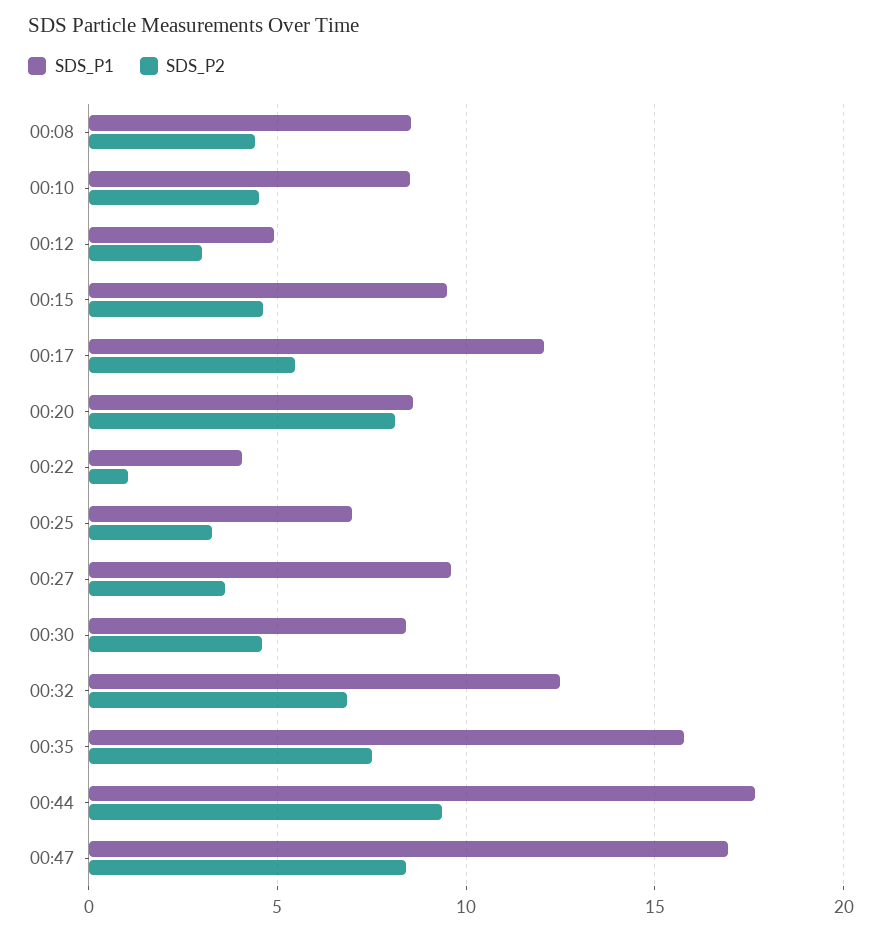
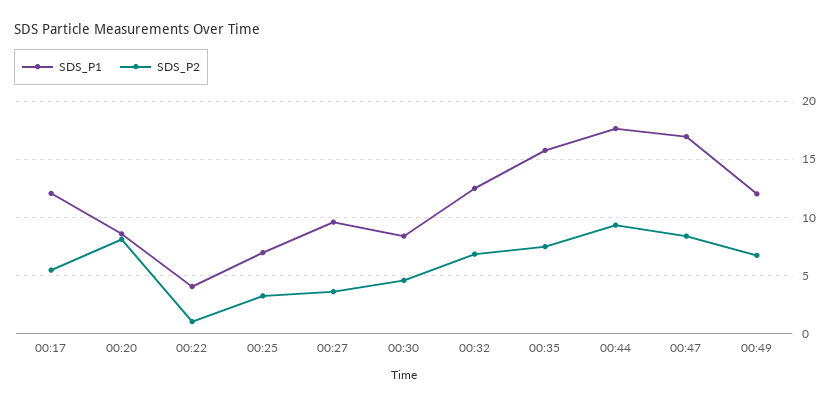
SDS_P1, 00:08: 8.5 -> none
SDS_P2, 00:08: 4.5 -> none
SDS_P1, 00:10: 8.5 -> none
SDS_P2, 00:10: 4.5 -> none
SDS_P1, 00:12: 5 -> none
SDS_P2, 00:12: 3 -> none
SDS_P1, 00:15: 9.5 -> none
SDS_P2, 00:15: 4.5 -> none
SDS_P1, 00:49: none -> 12
SDS_P2, 00:49: none -> 7

